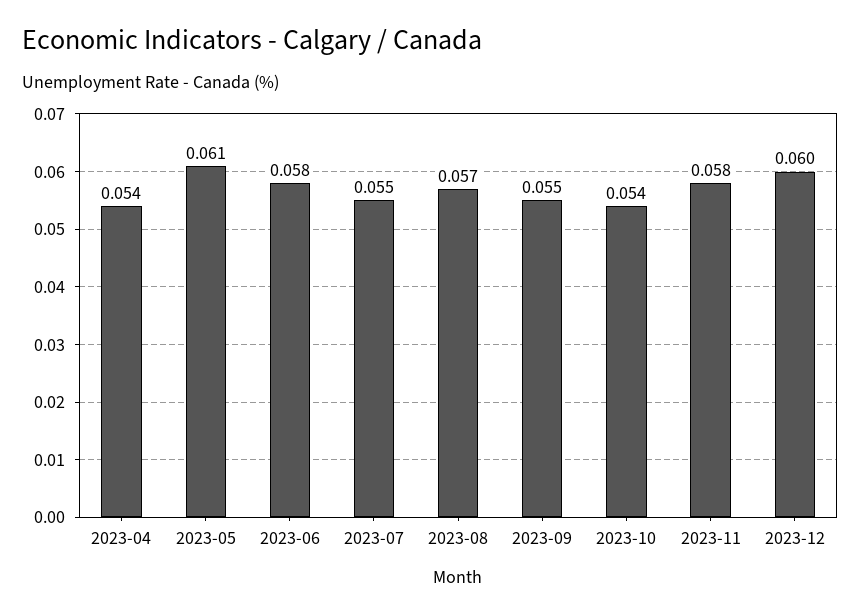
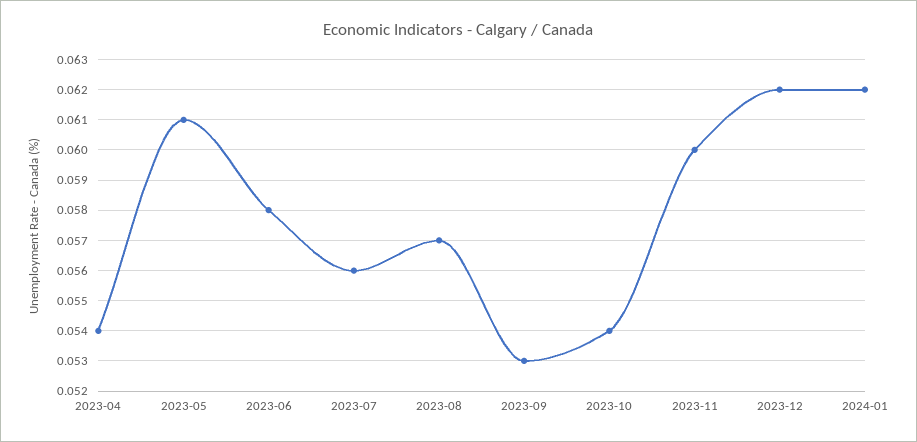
2023-07: 0.055 -> 0.056
2023-09: 0.055 -> 0.053
2023-11: 0.058 -> 0.06
2023-12: 0.06 -> 0.062
2024-01: none -> 0.062

